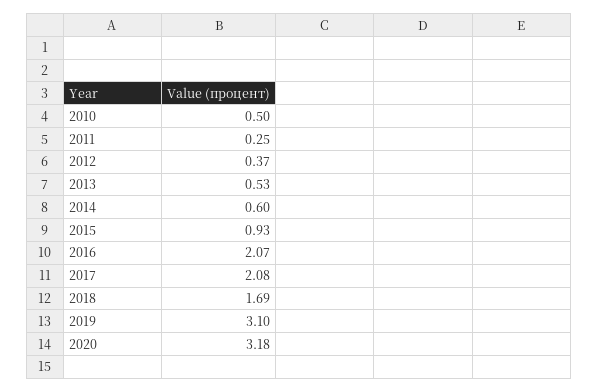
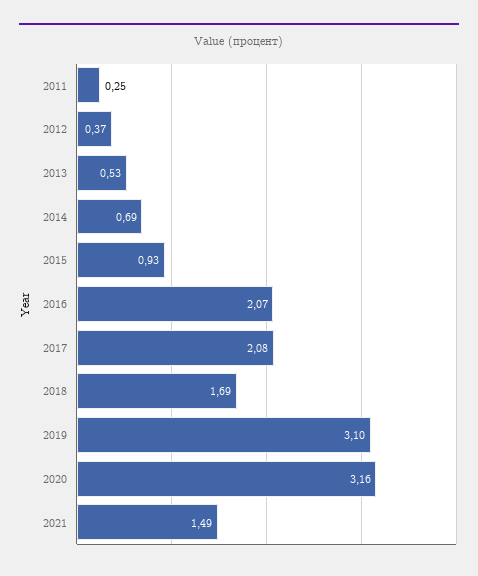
2010: 0.5 -> none
2014: 0.6 -> 0.69
2020: 3.18 -> 3.16
2021: none -> 1.49

